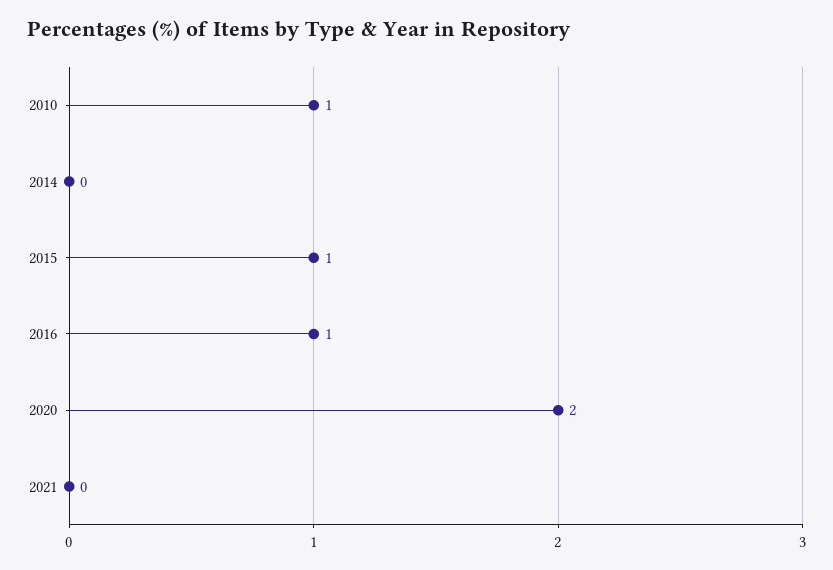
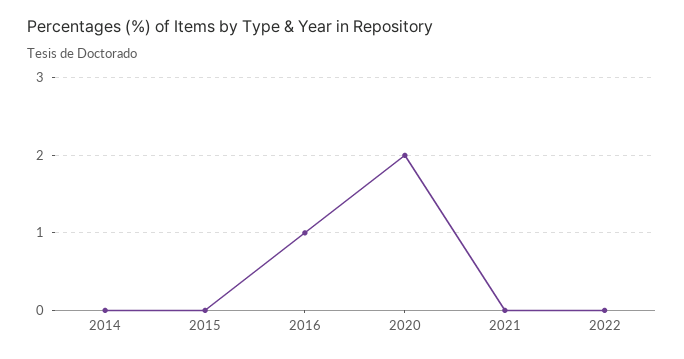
2010: 1 -> none
2015: 1 -> 0
2022: none -> 0

